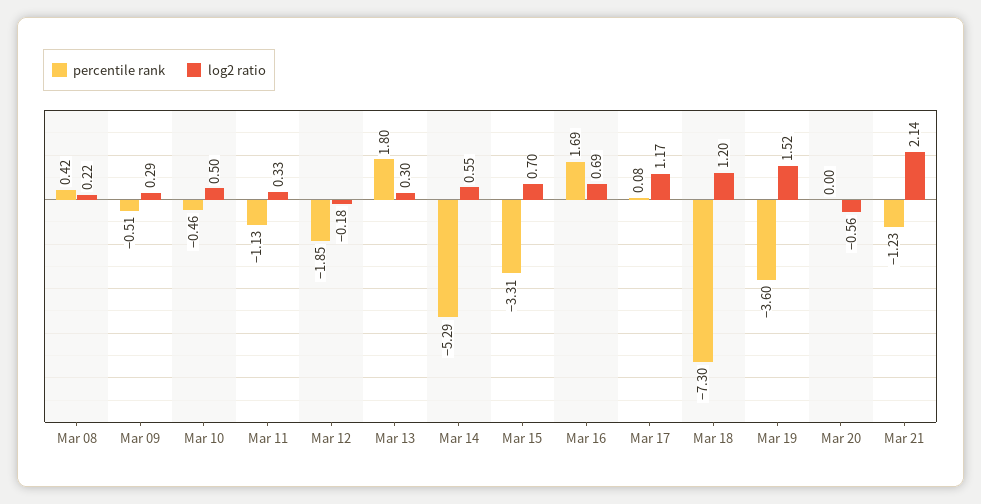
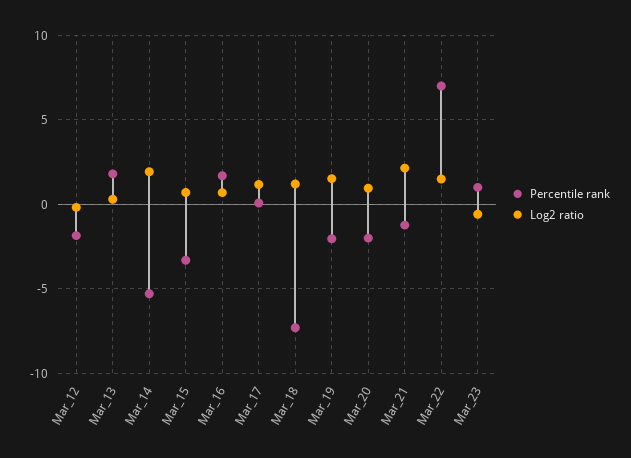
percentile rank, Mar 08: 0.42 -> none
log2 ratio, Mar 08: 0.22 -> none
percentile rank, Mar 09: -0.51 -> none
log2 ratio, Mar 09: 0.29 -> none
percentile rank, Mar 10: -0.46 -> none
log2 ratio, Mar 10: 0.5 -> none
percentile rank, Mar 11: -1.13 -> none
log2 ratio, Mar 11: 0.33 -> none
log2 ratio, Mar 14: 0.55 -> 2
percentile rank, Mar 19: -3.6 -> -2
percentile rank, Mar 20: 0 -> -2
log2 ratio, Mar 20: -0.56 -> 1
percentile rank, Mar_22: none -> 7
log2 ratio, Mar_22: none -> 1.5
percentile rank, Mar_23: none -> 1
log2 ratio, Mar_23: none -> -0.5

